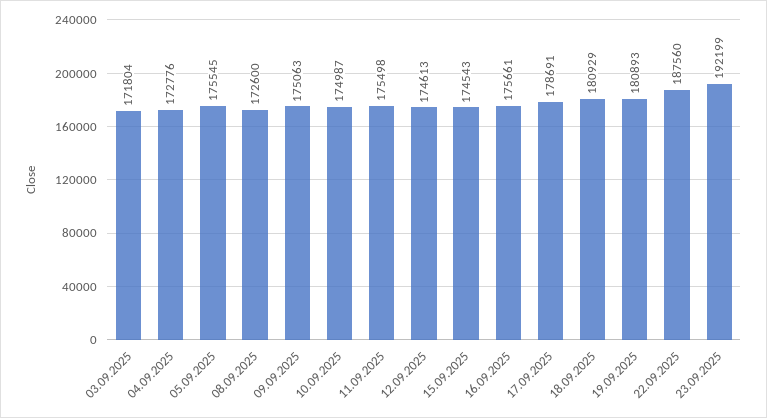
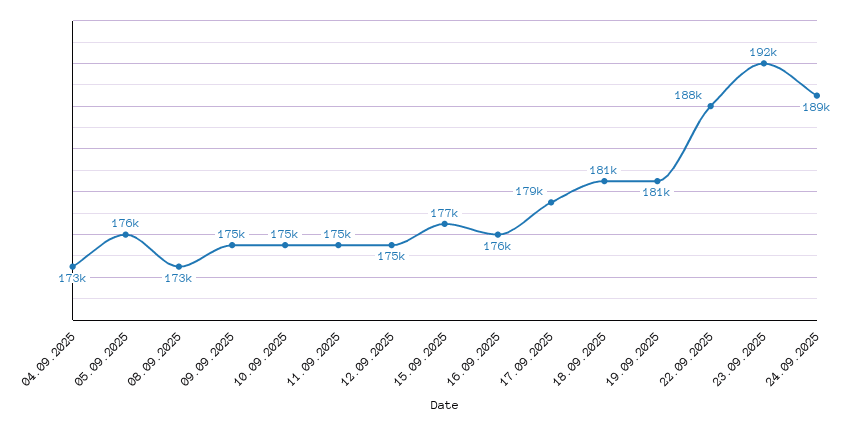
03.09.2025: 171804 -> none
15.09.2025: 174543 -> 177000
24.09.2025: none -> 189000

